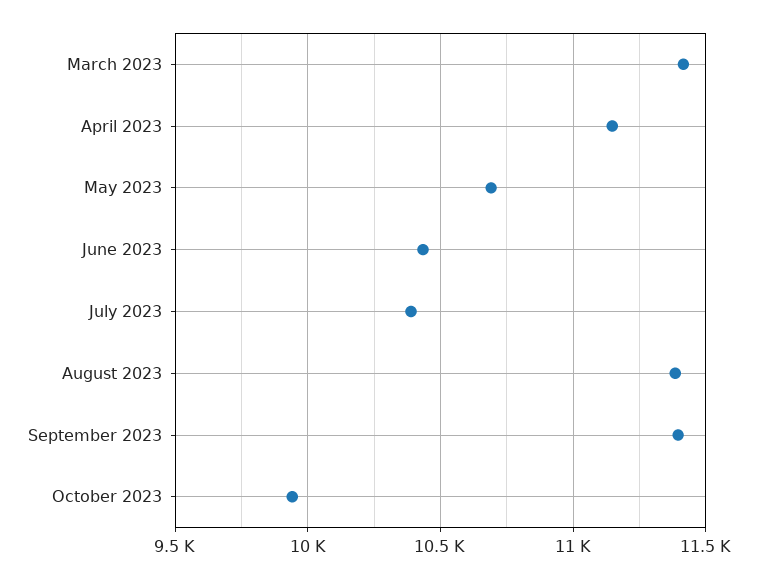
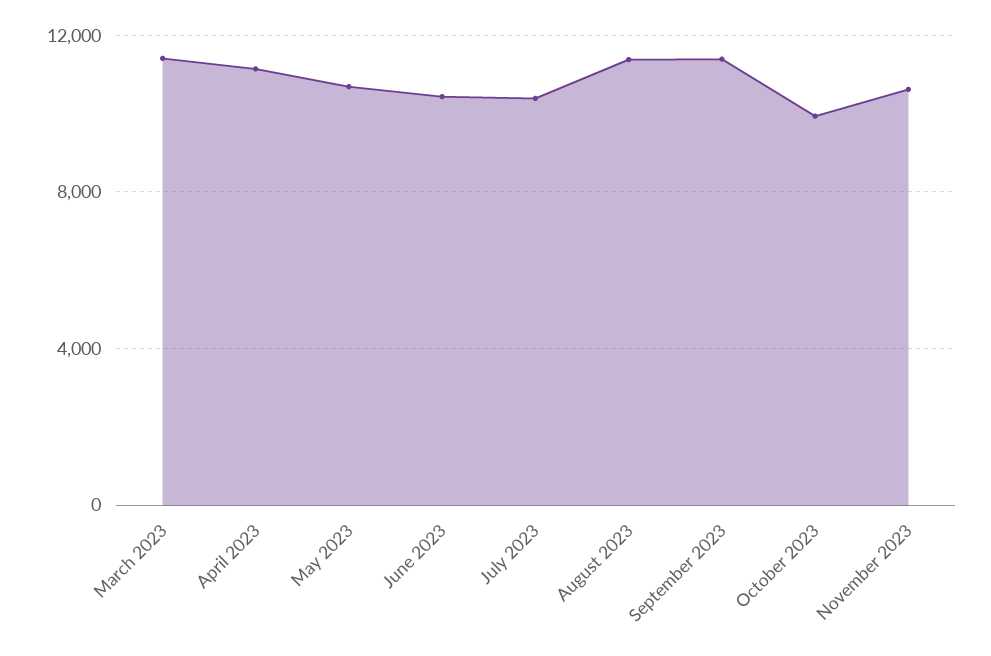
November 2023: none -> 10500

